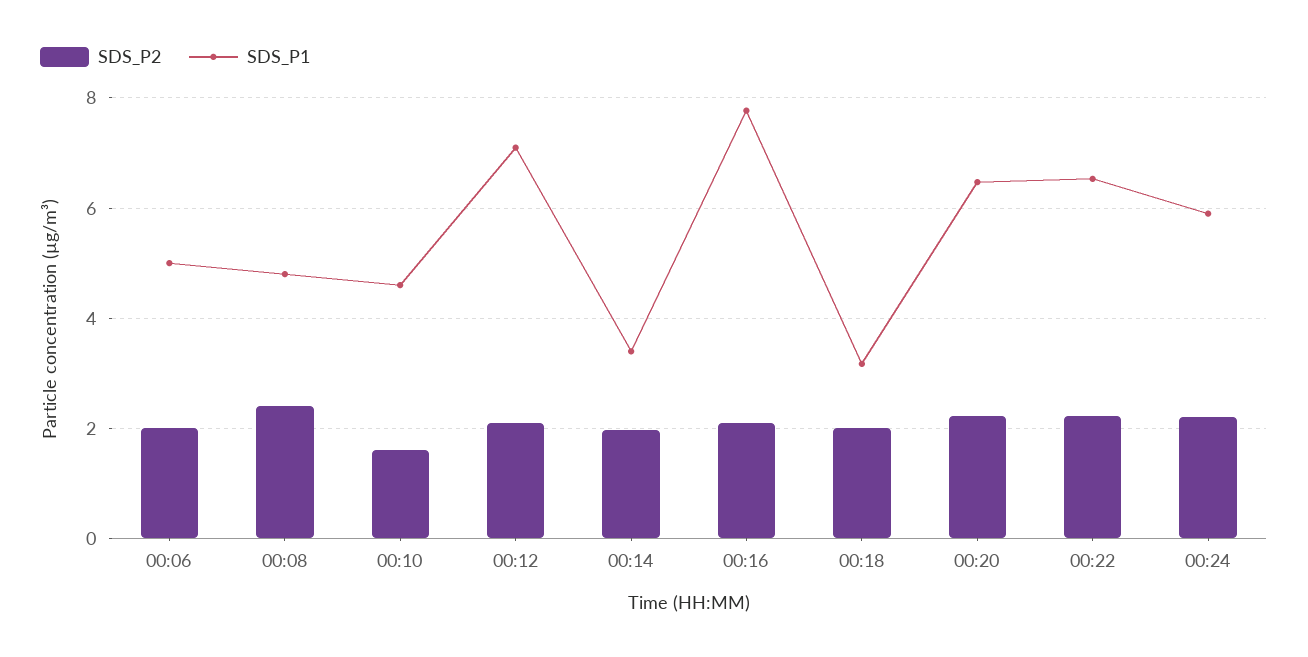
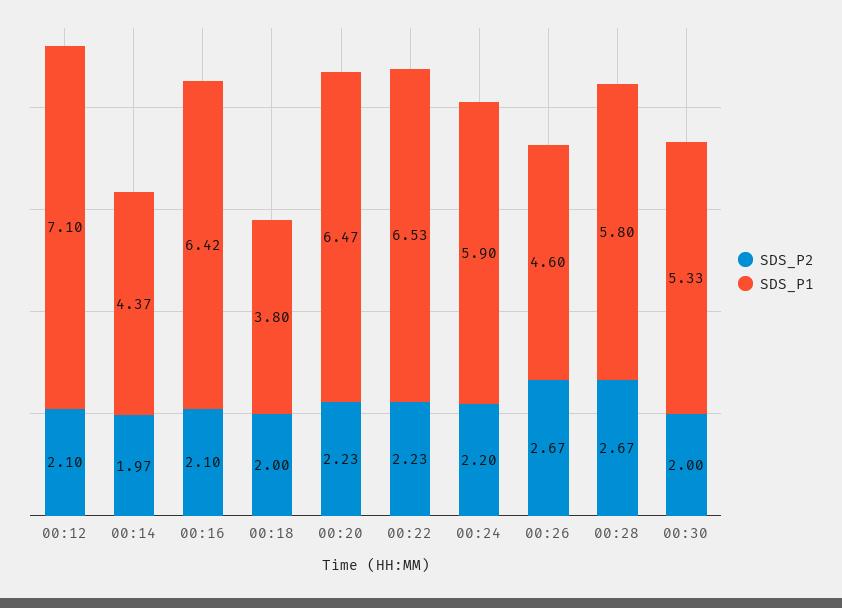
SDS_P2, 00:06: 2 -> none
SDS_P1, 00:06: 5 -> none
SDS_P2, 00:08: 2.4 -> none
SDS_P1, 00:08: 4.8 -> none
SDS_P2, 00:10: 1.6 -> none
SDS_P1, 00:10: 4.6 -> none
SDS_P1, 00:14: 3.4 -> 4.37
SDS_P1, 00:16: 7.8 -> 6.42
SDS_P1, 00:18: 3.2 -> 3.8
SDS_P2, 00:26: none -> 2.67
SDS_P1, 00:26: none -> 4.6
SDS_P2, 00:28: none -> 2.67
SDS_P1, 00:28: none -> 5.8
SDS_P2, 00:30: none -> 2
SDS_P1, 00:30: none -> 5.33

